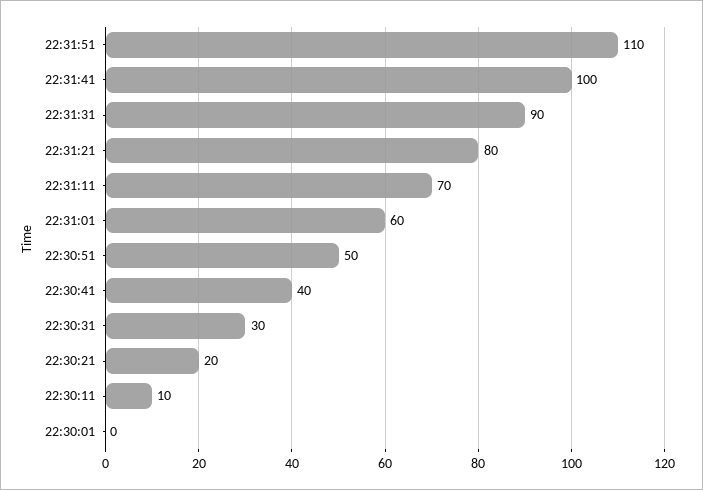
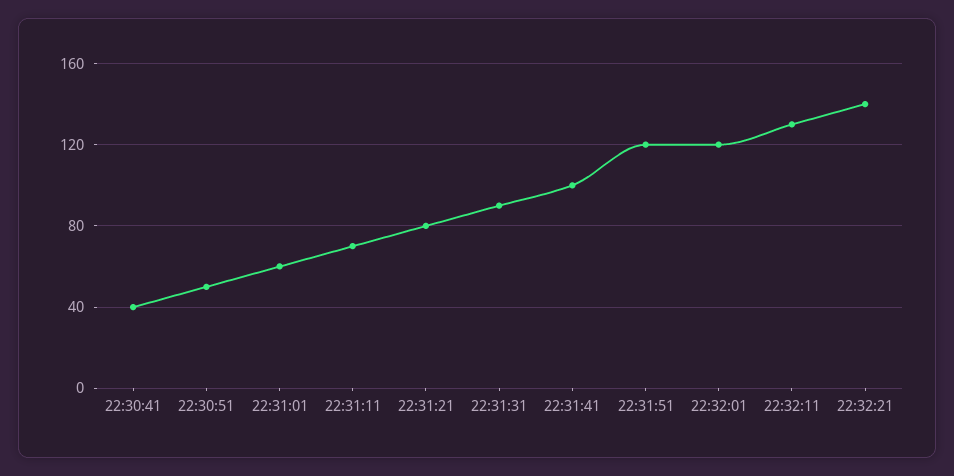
22:31:51: 110 -> 120
22:30:31: 30 -> none
22:30:21: 20 -> none
22:30:11: 10 -> none
22:30:01: 0 -> none
22:32:01: none -> 120
22:32:11: none -> 130
22:32:21: none -> 140

